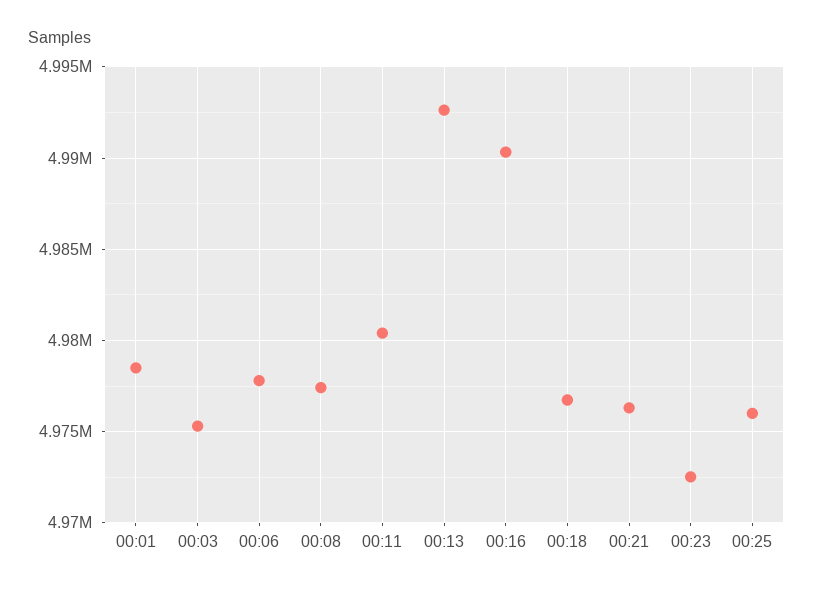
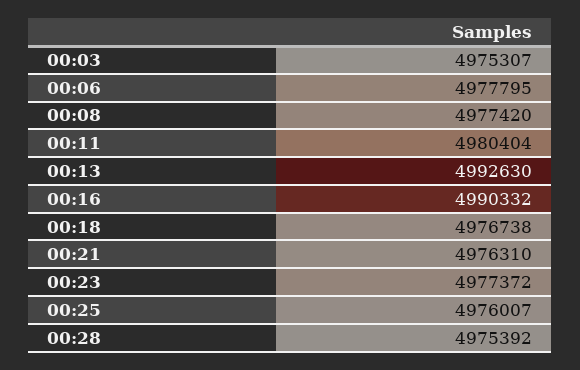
00:01: 4978500 -> none
00:23: 4972500 -> 4977372
00:28: none -> 4975392

